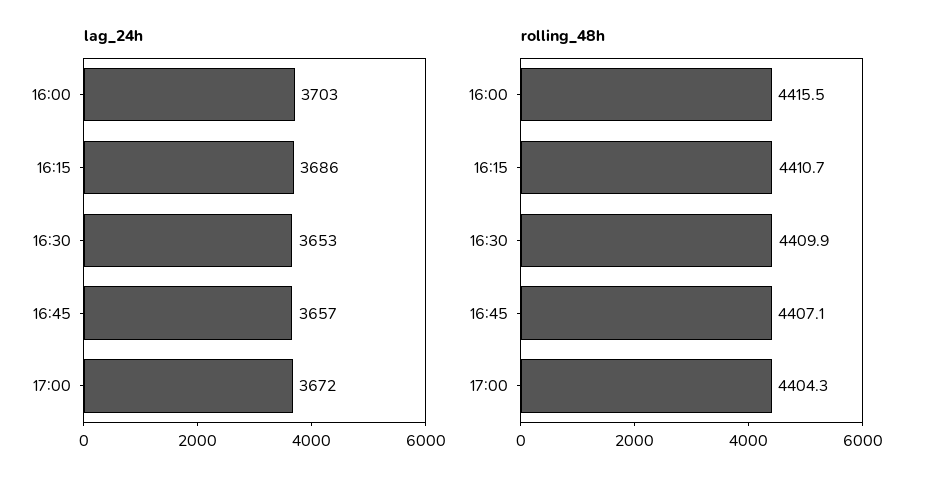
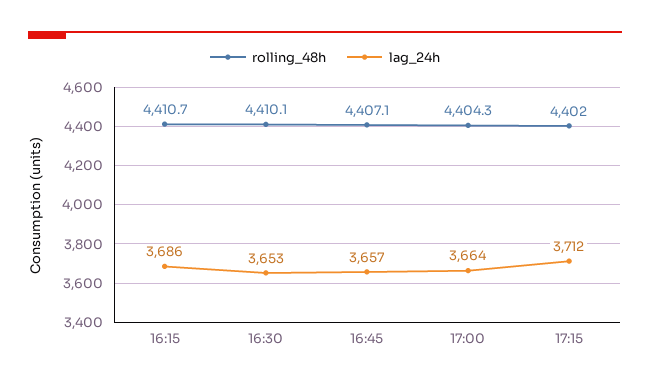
lag_24h, 16:00: 3703 -> none
lag_24h, 17:00: 3672 -> 3664
rolling_48h, 16:00: 4415.5 -> none
rolling_48h, 16:30: 4409.9 -> 4410.1
rolling_48h, 17:15: none -> 4402
lag_24h, 17:15: none -> 3712

